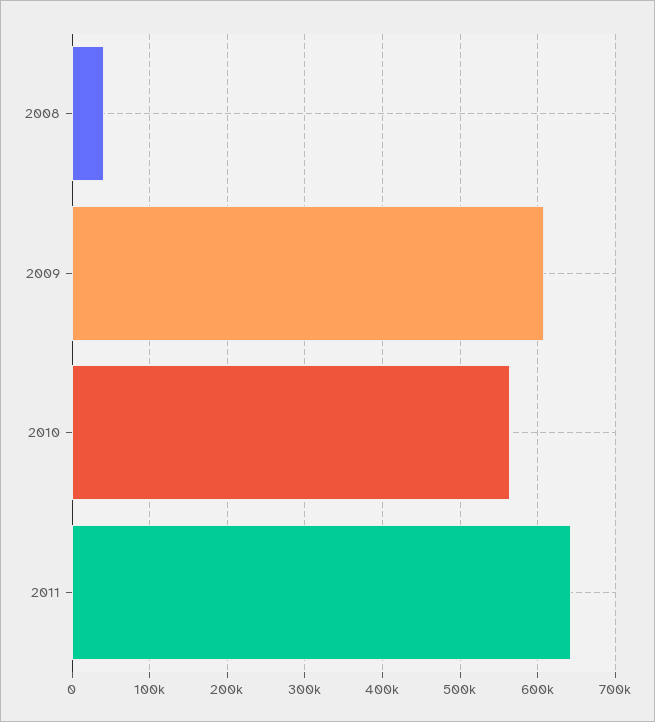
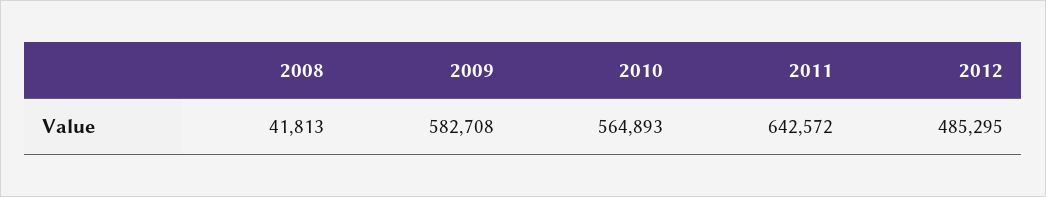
2009: 610000 -> 582708
2012: none -> 485295

